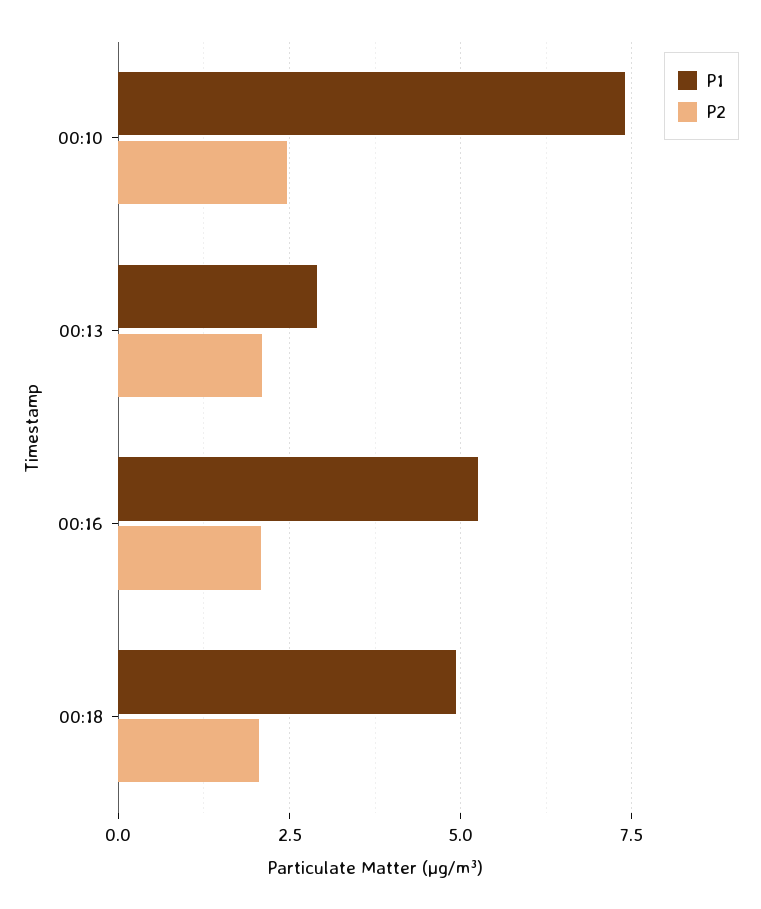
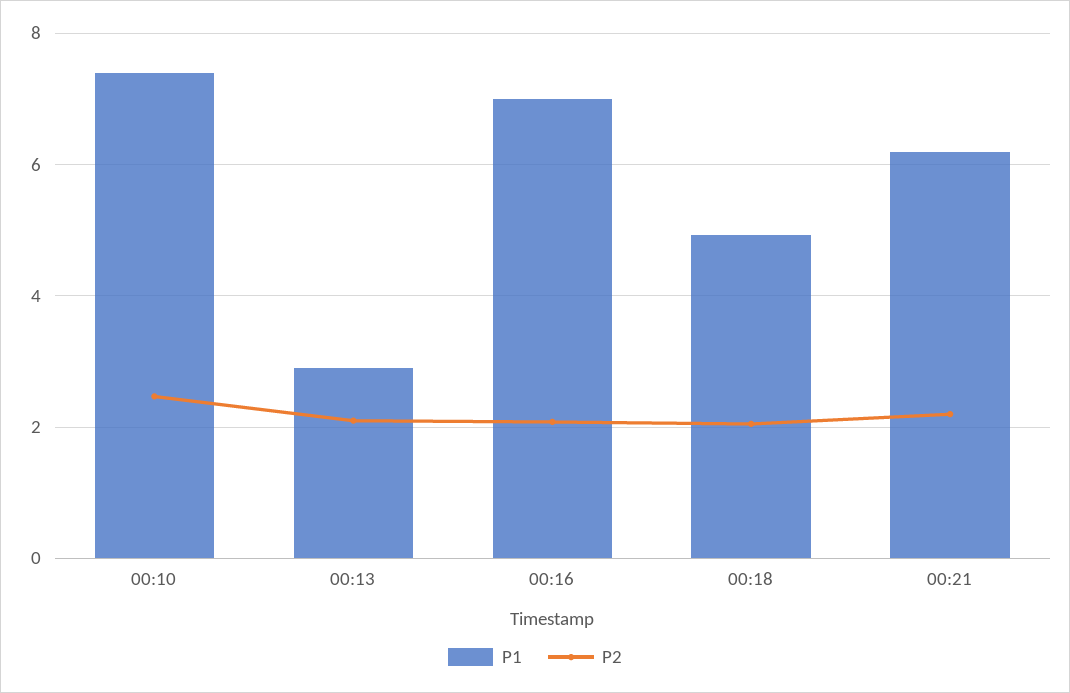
P1, 00:16: 5.25 -> 7
P1, 00:21: none -> 6.2
P2, 00:21: none -> 2.2

